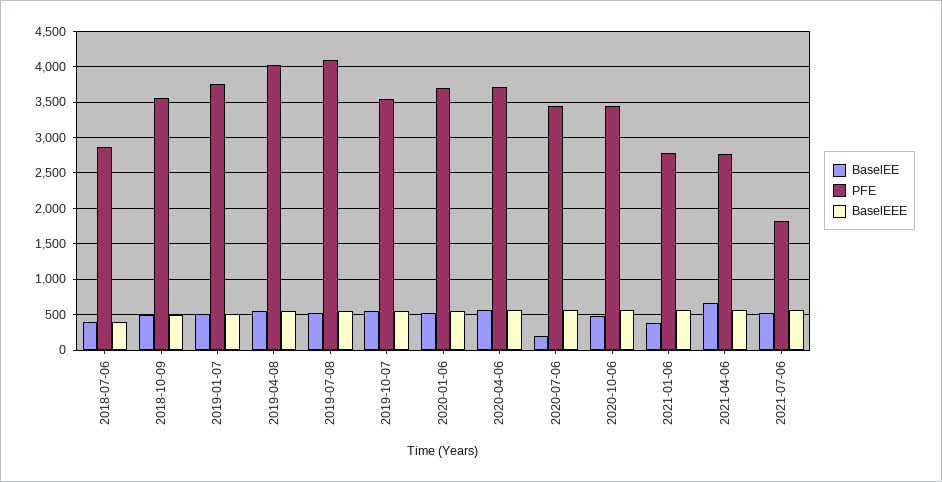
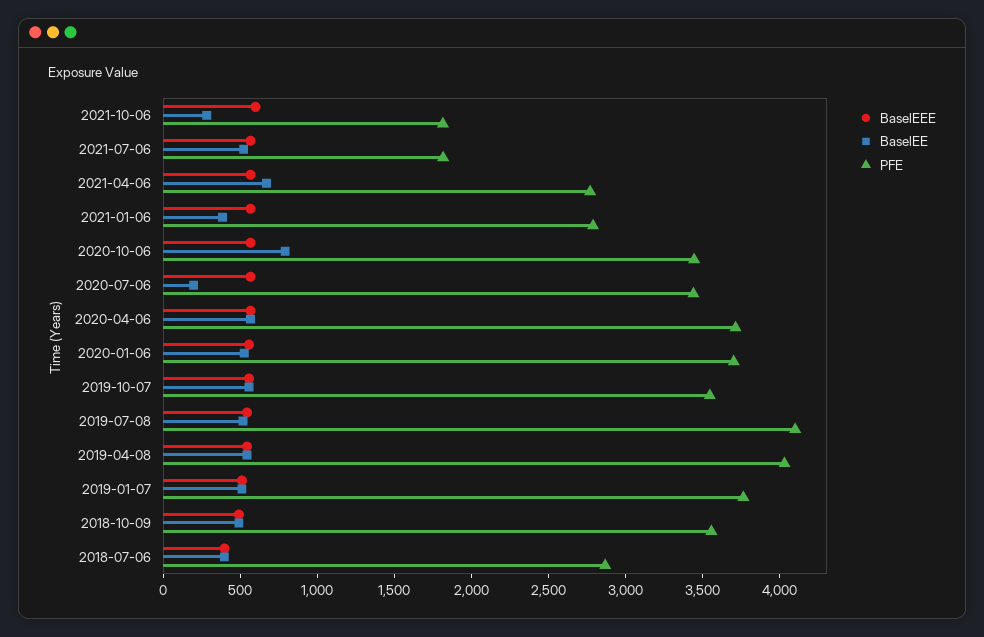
BaselEE, 2020-10-06: 500 -> 800
BaselEEE, 2021-10-06: none -> 600
BaselEE, 2021-10-06: none -> 300
PFE, 2021-10-06: none -> 1800

